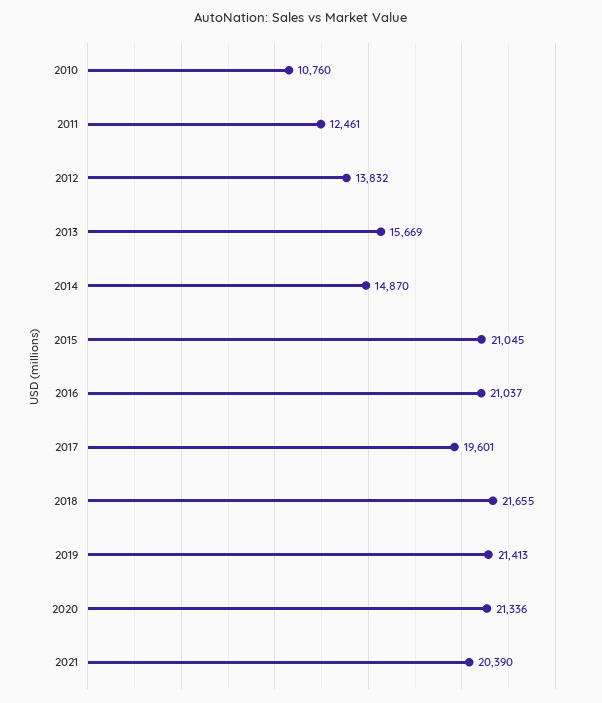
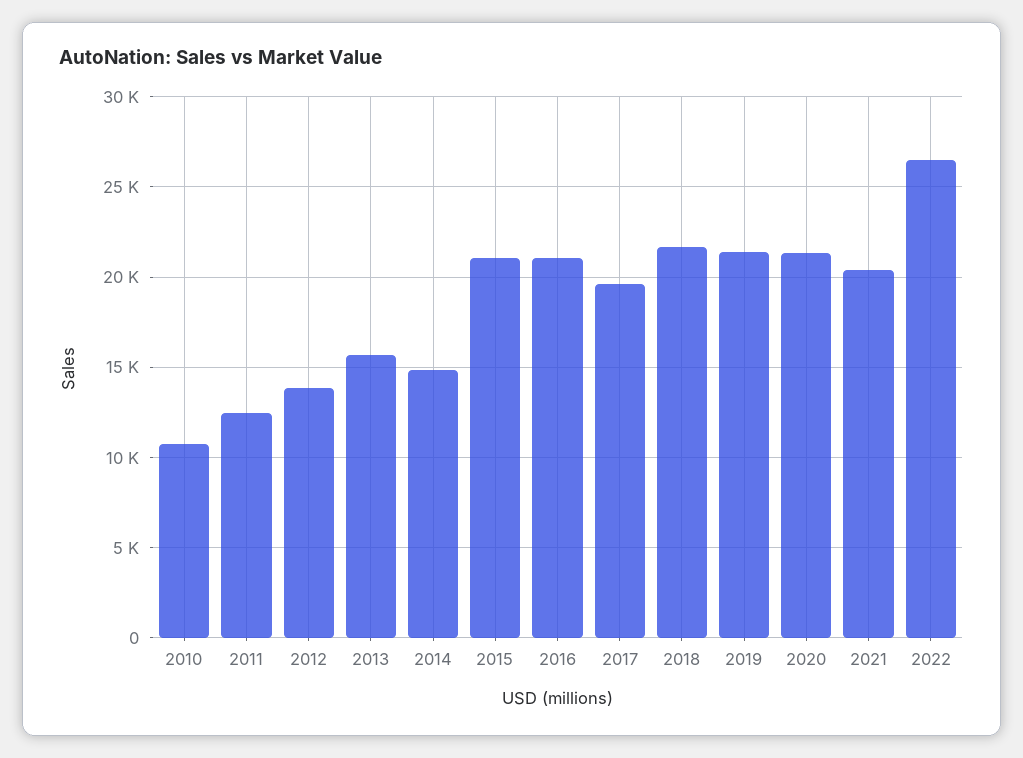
2022: none -> 26500

